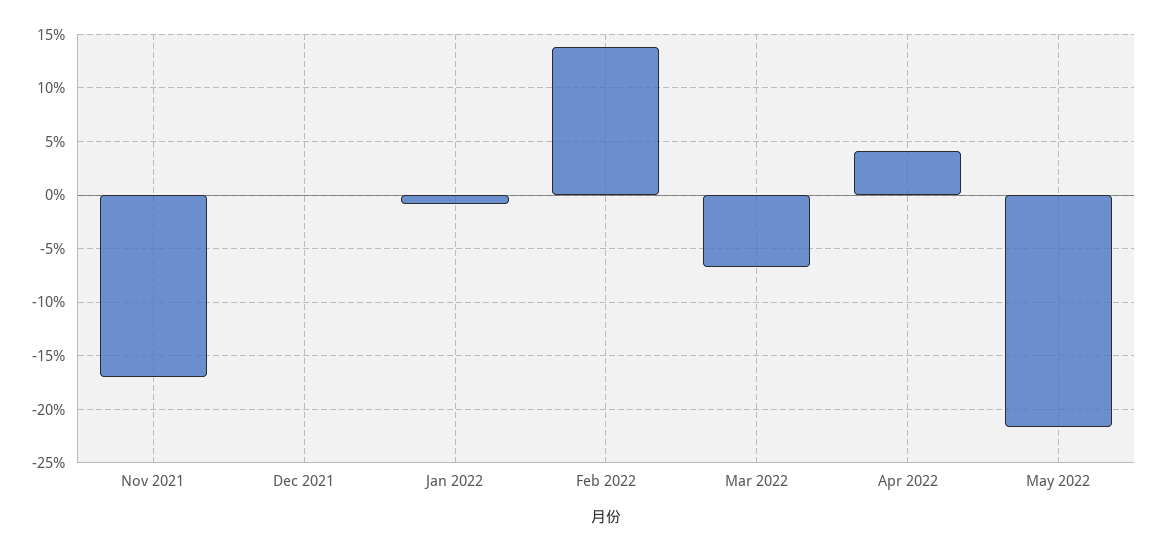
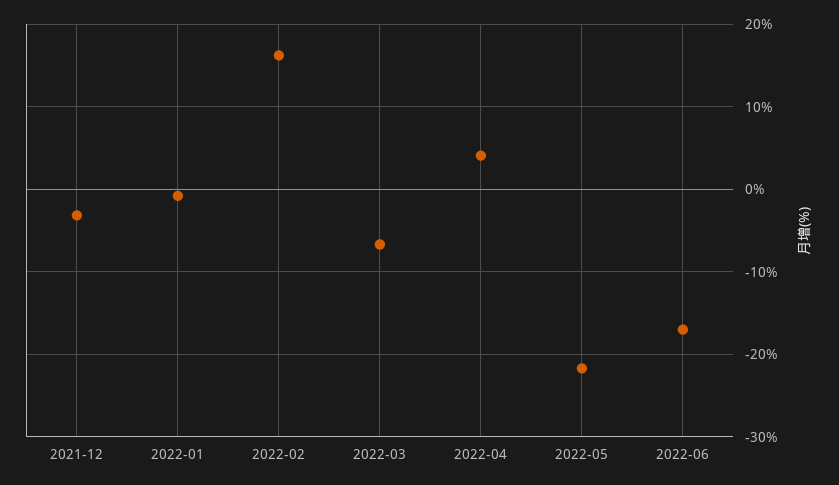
Nov 2021: -17 -> none
Dec 2021: 0 -> -3
Feb 2022: 14 -> 16
2022-06: none -> -17

